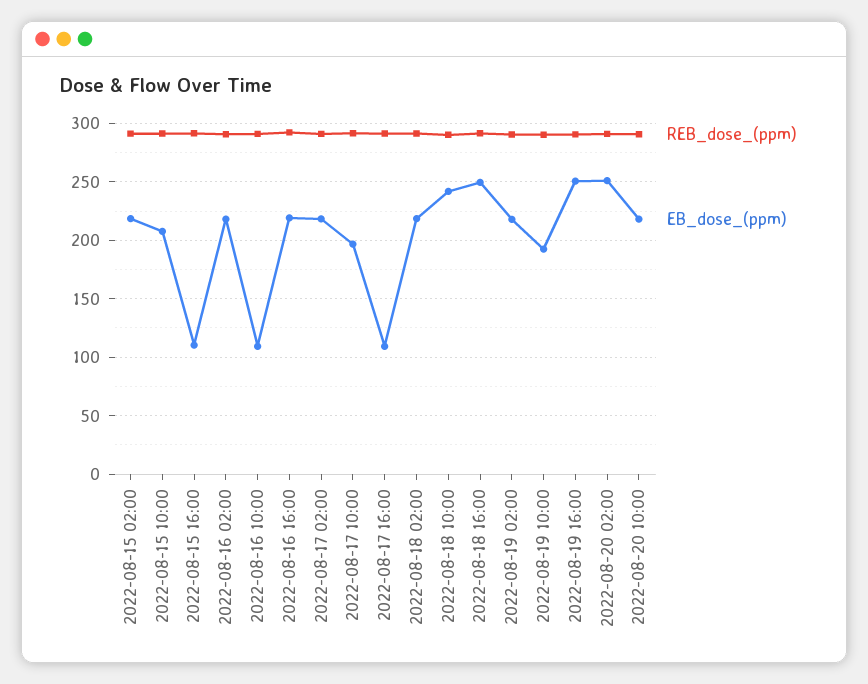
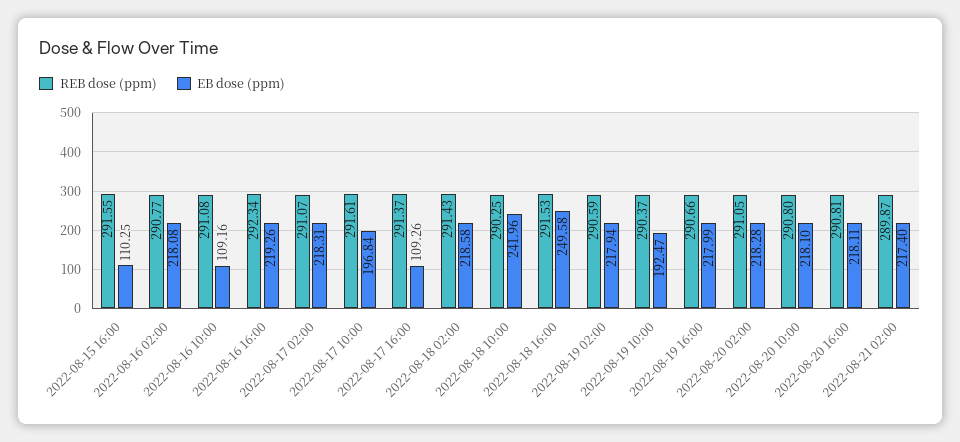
REB_dose_(ppm), 2022-08-15 02:00: 290 -> none
EB_dose_(ppm), 2022-08-15 02:00: 220 -> none
REB_dose_(ppm), 2022-08-15 10:00: 290 -> none
EB_dose_(ppm), 2022-08-15 10:00: 210 -> none
EB_dose_(ppm), 2022-08-19 16:00: 250 -> 217.99
EB_dose_(ppm), 2022-08-20 02:00: 250 -> 218.28
REB_dose_(ppm), 2022-08-20 16:00: none -> 290.81
EB_dose_(ppm), 2022-08-20 16:00: none -> 218.11
REB_dose_(ppm), 2022-08-21 02:00: none -> 289.87
EB_dose_(ppm), 2022-08-21 02:00: none -> 217.4

